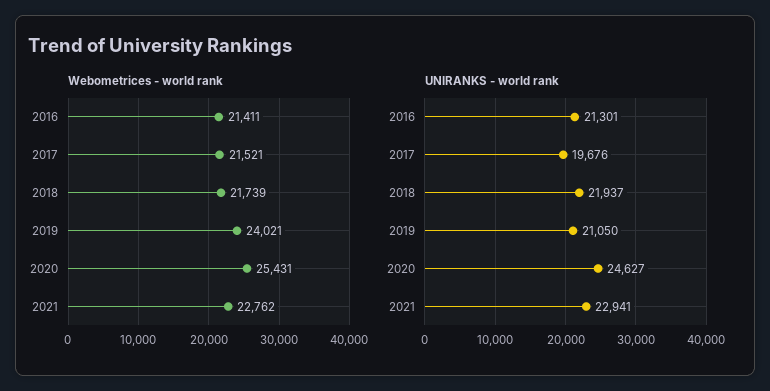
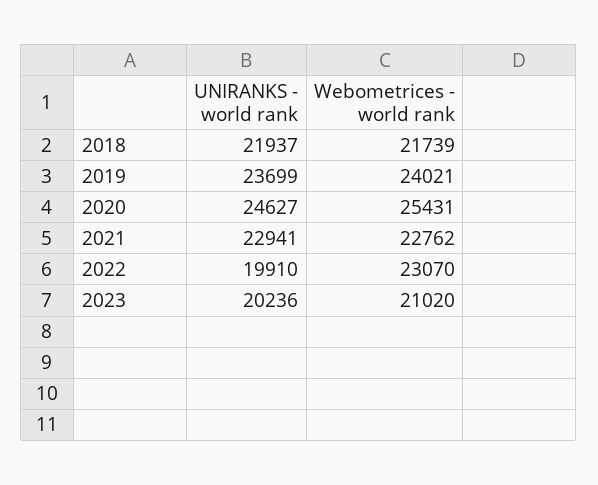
Webometrices - world rank, 2016: 21411 -> none
Webometrices - world rank, 2017: 21521 -> none
UNIRANKS - world rank, 2016: 21301 -> none
UNIRANKS - world rank, 2017: 19676 -> none
UNIRANKS - world rank, 2019: 21050 -> 23699
UNIRANKS - world rank, 2022: none -> 19910
Webometrices - world rank, 2022: none -> 23070
UNIRANKS - world rank, 2023: none -> 20236
Webometrices - world rank, 2023: none -> 21020

